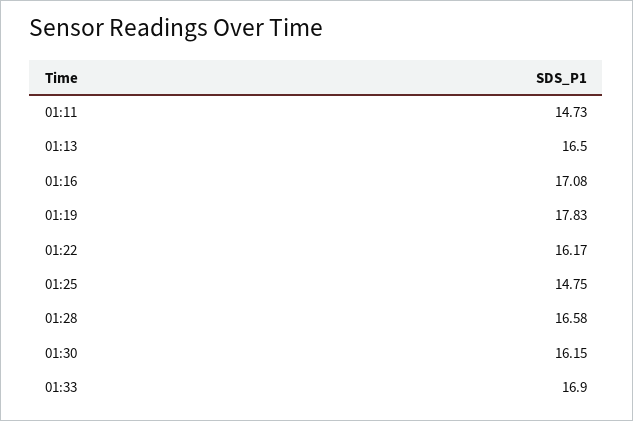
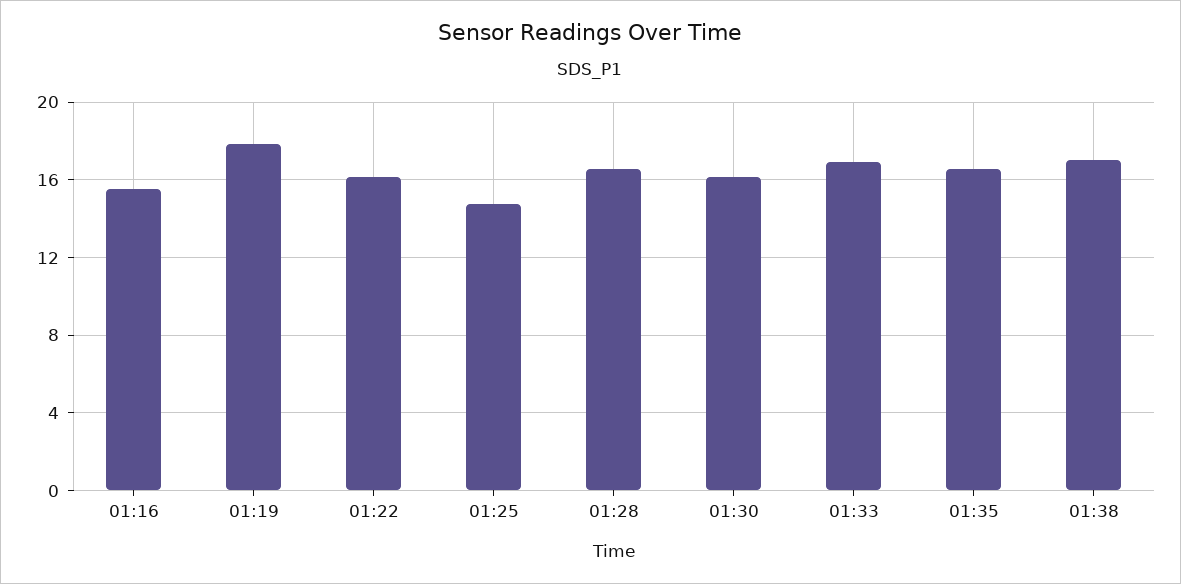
01:11: 14.73 -> none
01:13: 16.5 -> none
01:16: 17.08 -> 15.5
01:35: none -> 16.5
01:38: none -> 17

